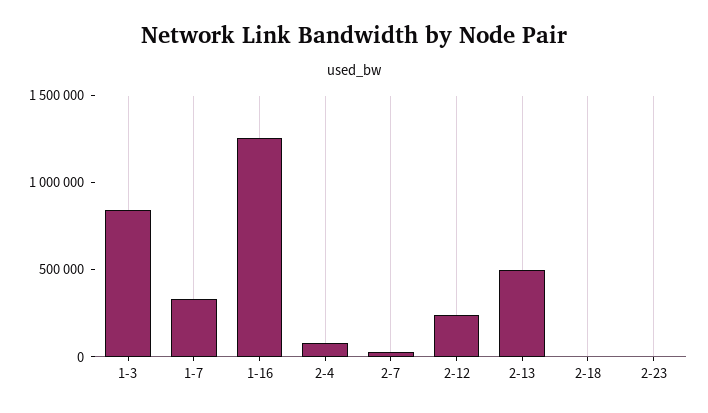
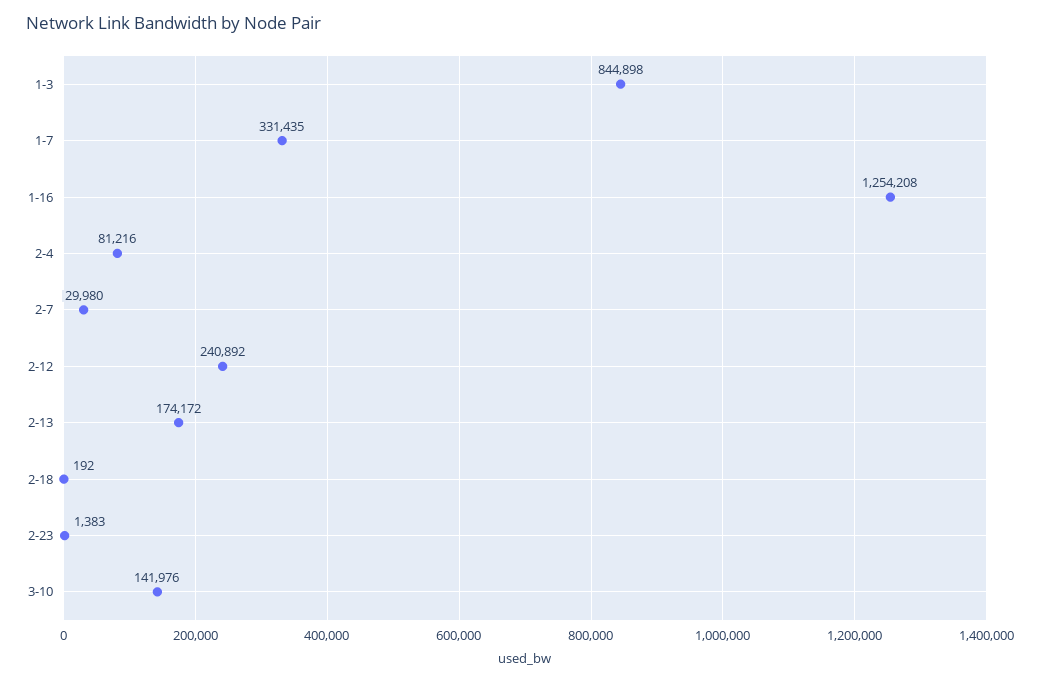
2-13: 500000 -> 174172
3-10: none -> 141976

